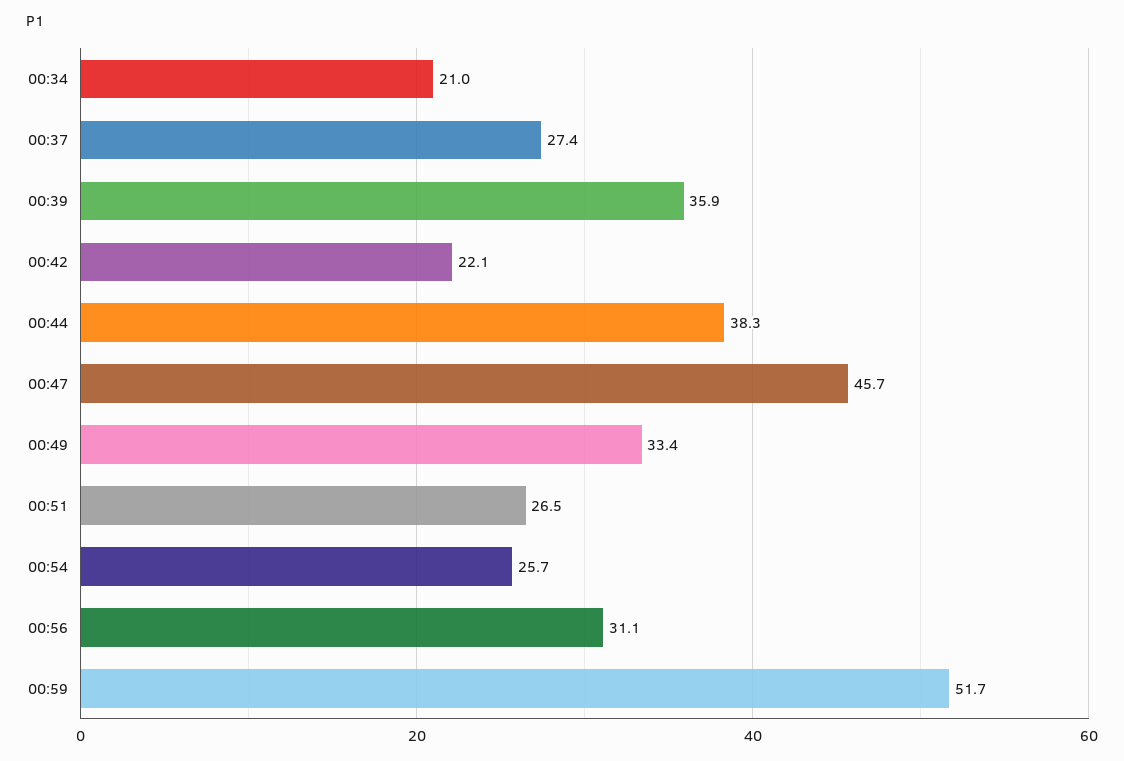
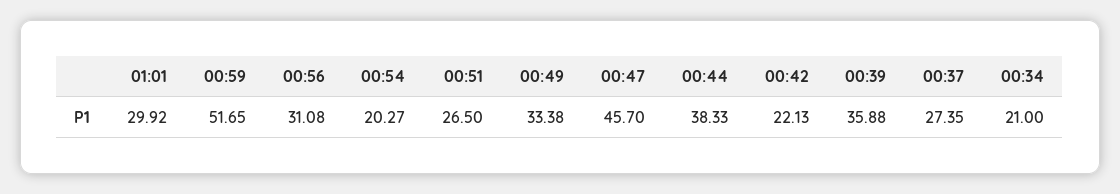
00:54: 25.7 -> 20.27
01:01: none -> 29.92

